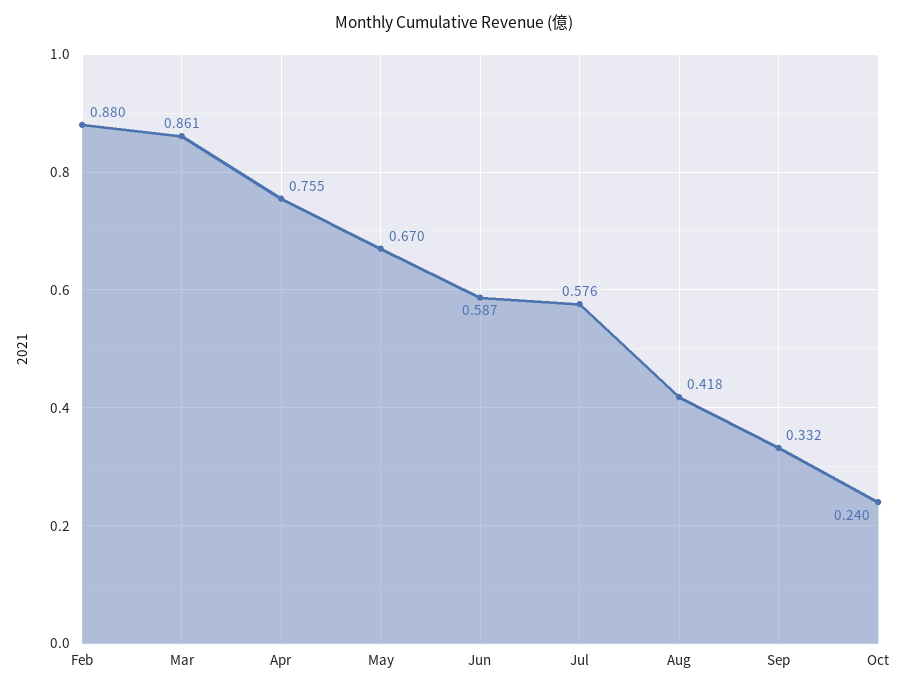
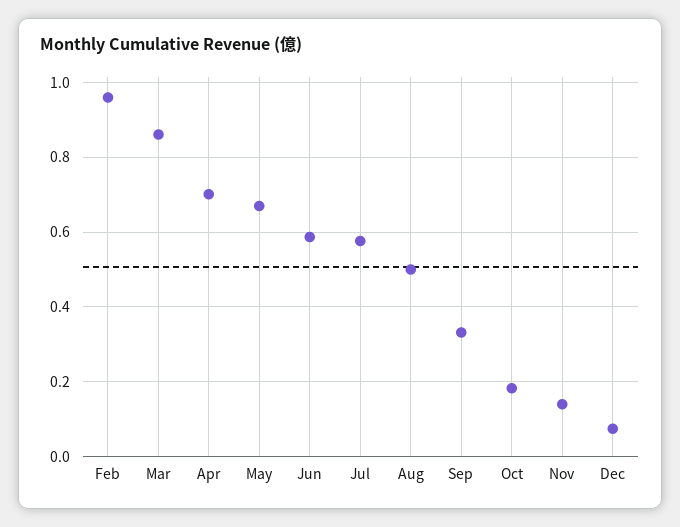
Feb: 0.88 -> 0.96
Apr: 0.755 -> 0.7
Aug: 0.418 -> 0.5
Oct: 0.24 -> 0.18
Nov: none -> 0.14
Dec: none -> 0.08

